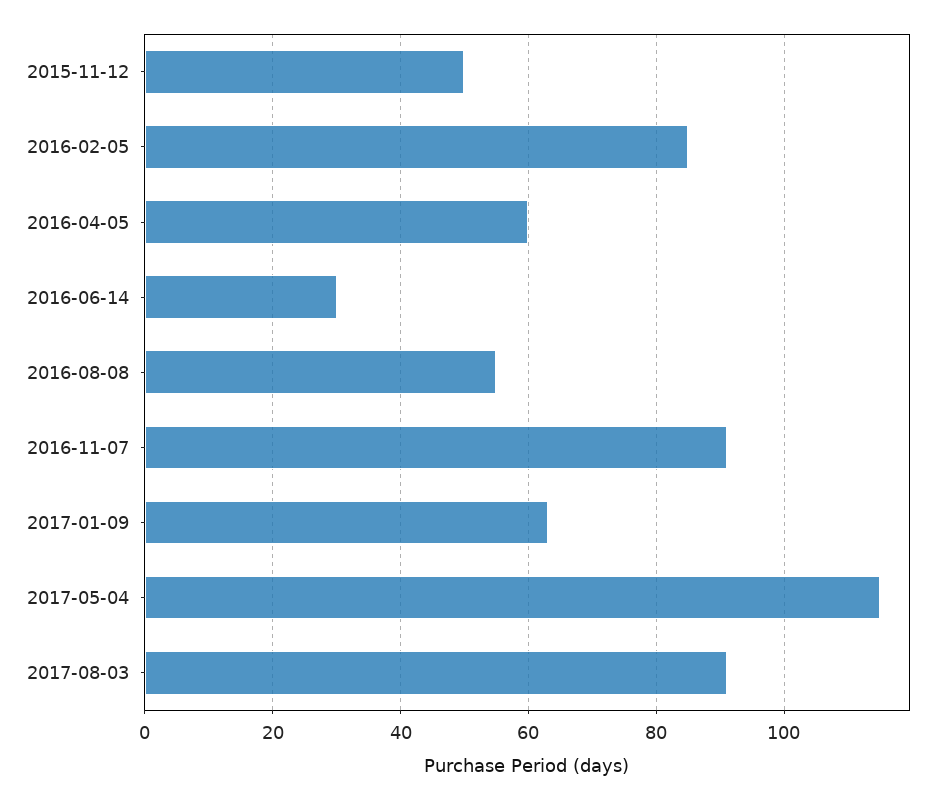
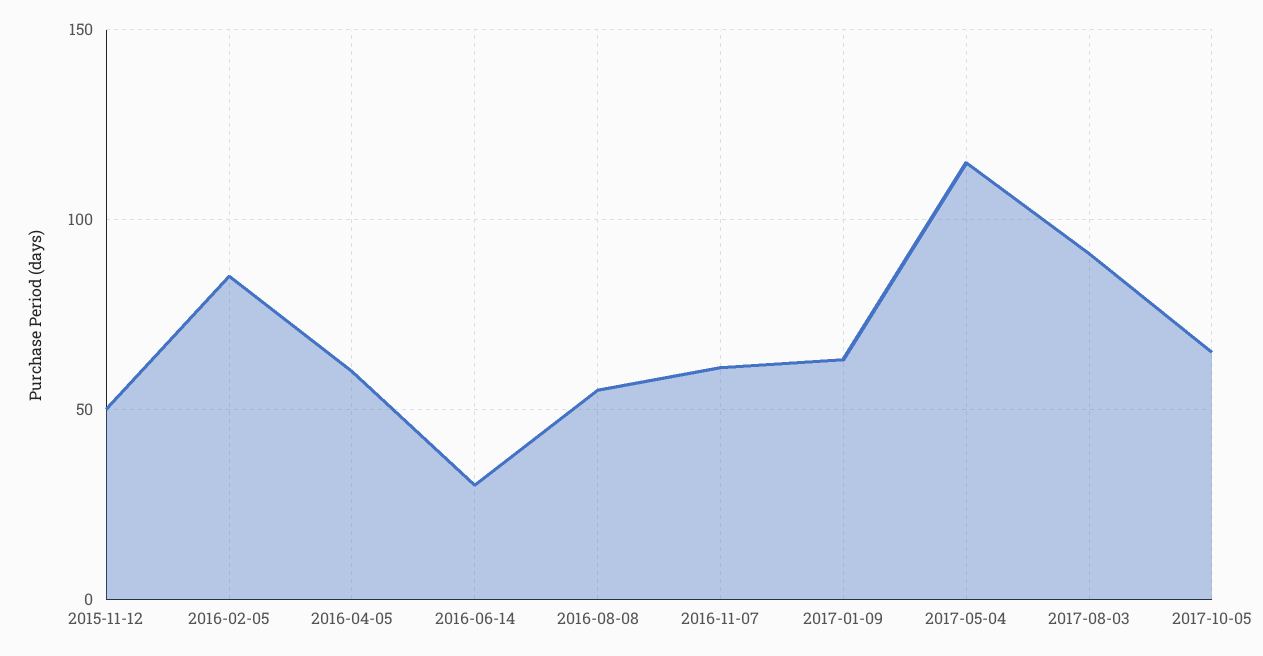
2016-11-07: 90 -> 60
2017-10-05: none -> 65

